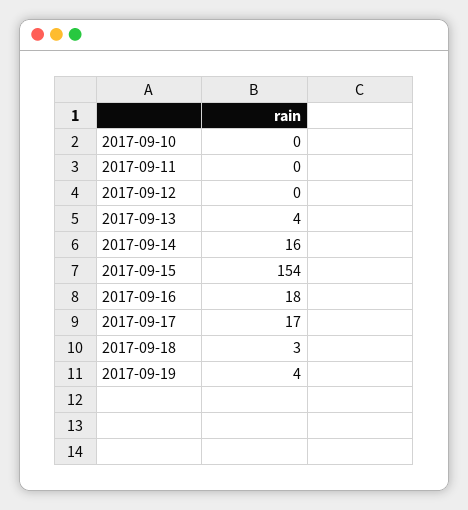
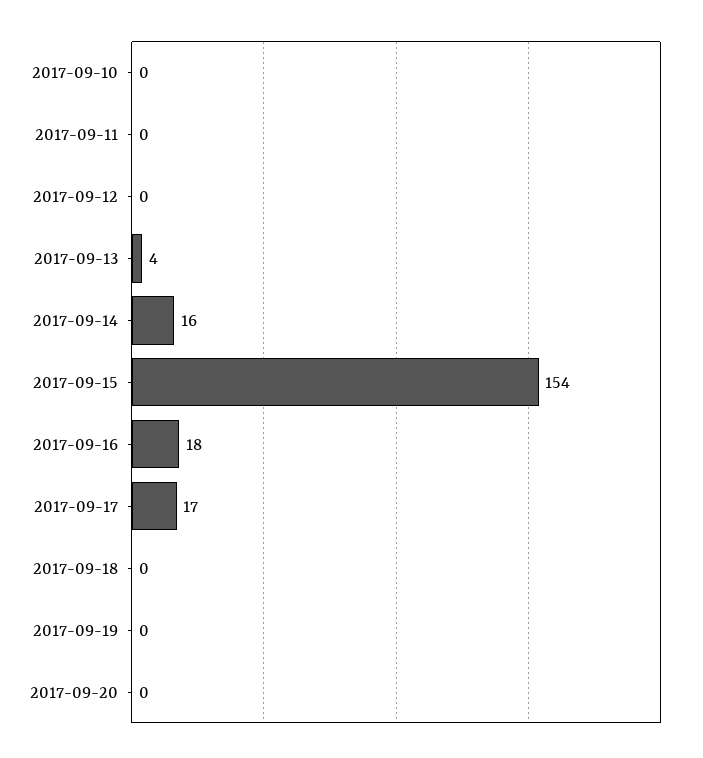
2017-09-18: 3 -> 0
2017-09-19: 4 -> 0
2017-09-20: none -> 0

